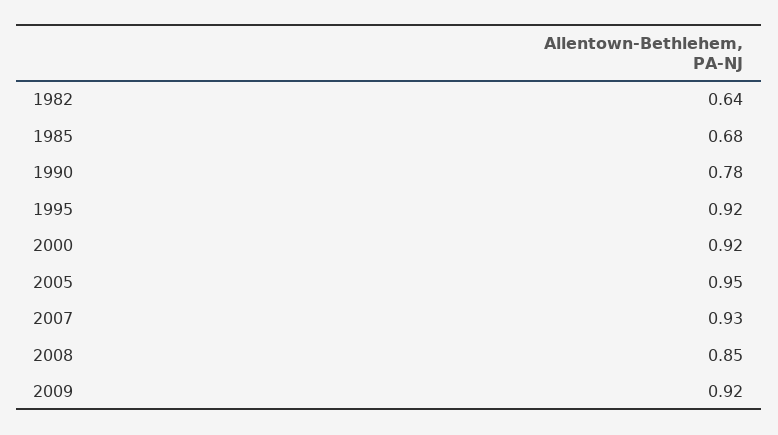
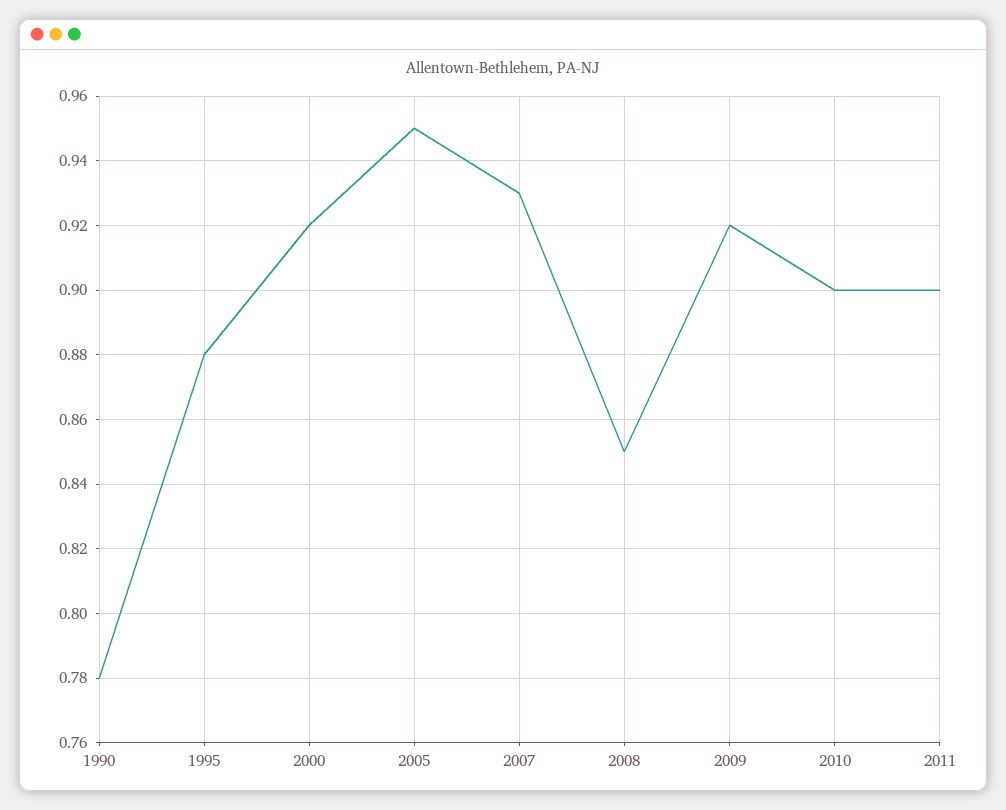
1982: 0.64 -> none
1985: 0.68 -> none
1995: 0.92 -> 0.88
2010: none -> 0.9
2011: none -> 0.9

